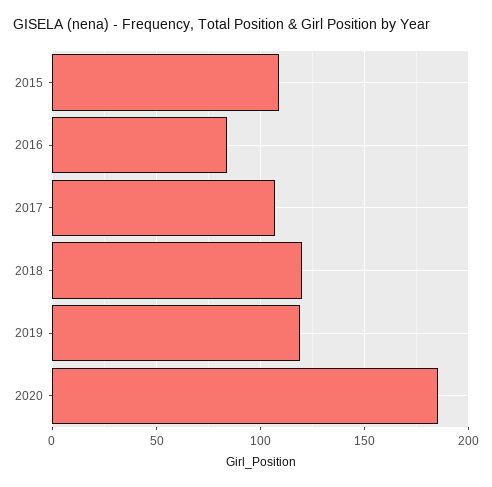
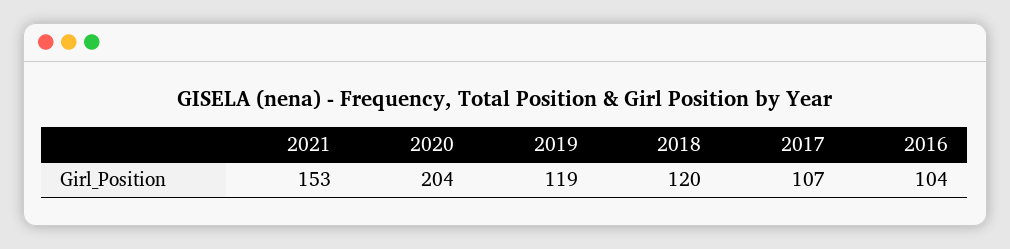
2015: 110 -> none
2016: 85 -> 104
2020: 185 -> 204
2021: none -> 153

